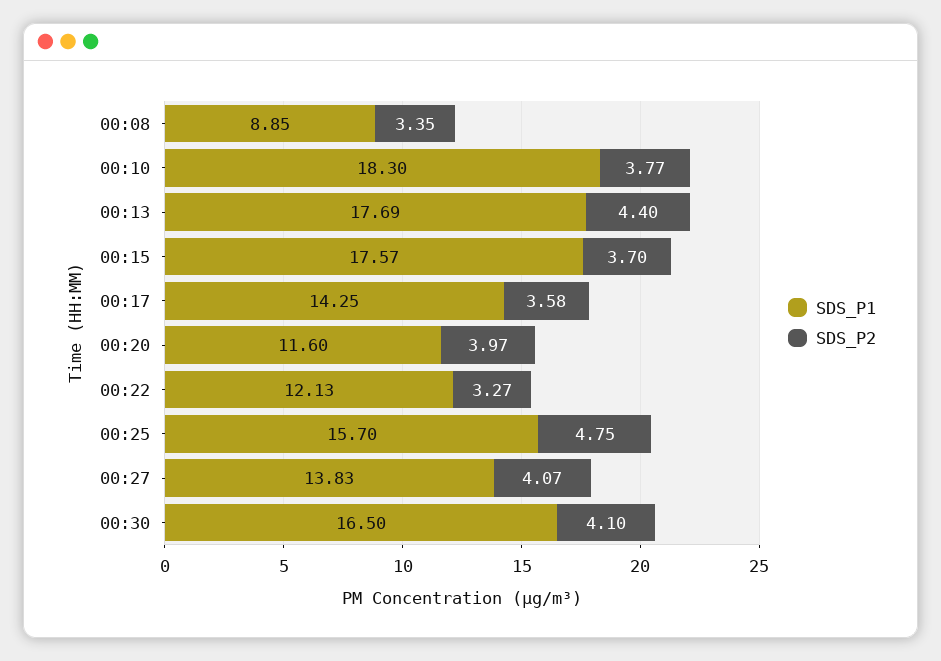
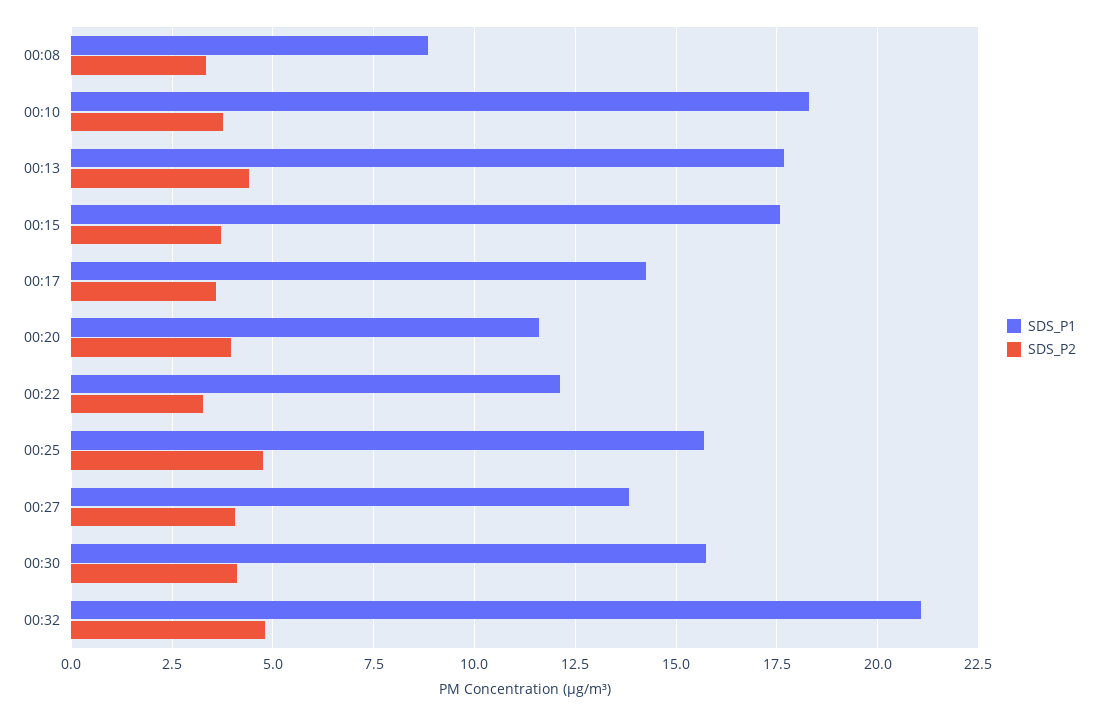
SDS_P1, 00:30: 16.5 -> 15.75
SDS_P1, 00:32: none -> 21
SDS_P2, 00:32: none -> 4.75

